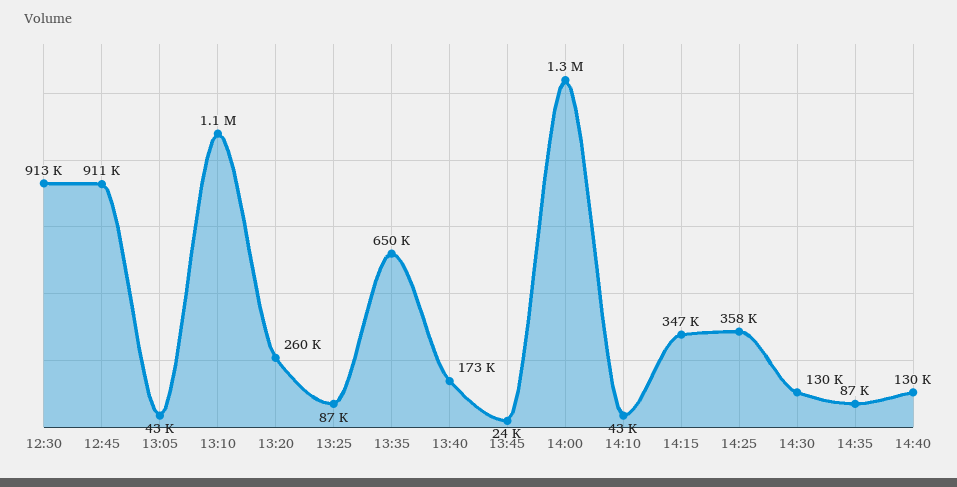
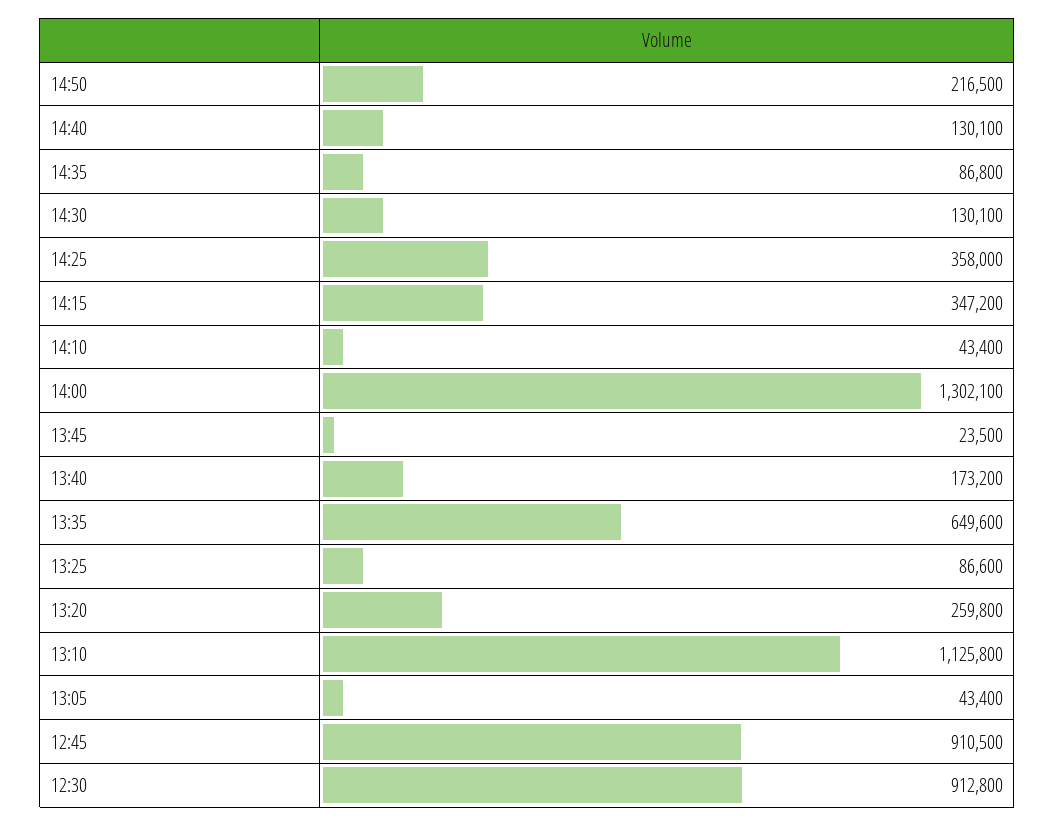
14:50: none -> 216500

